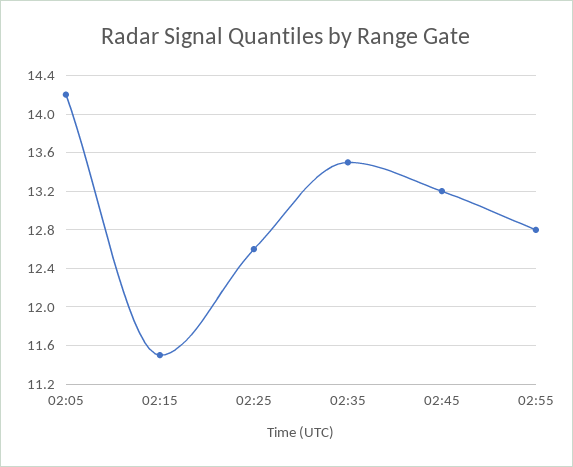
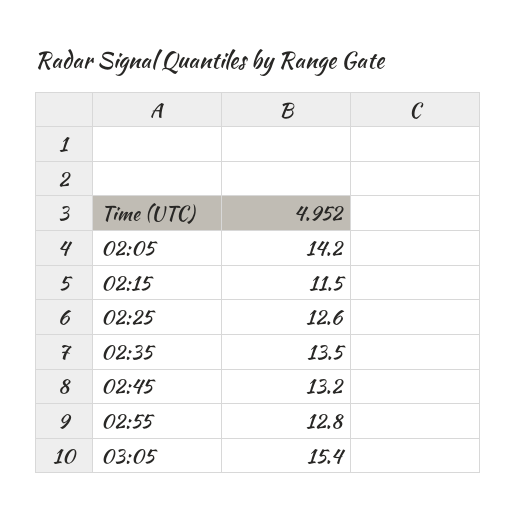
03:05: none -> 15.4

